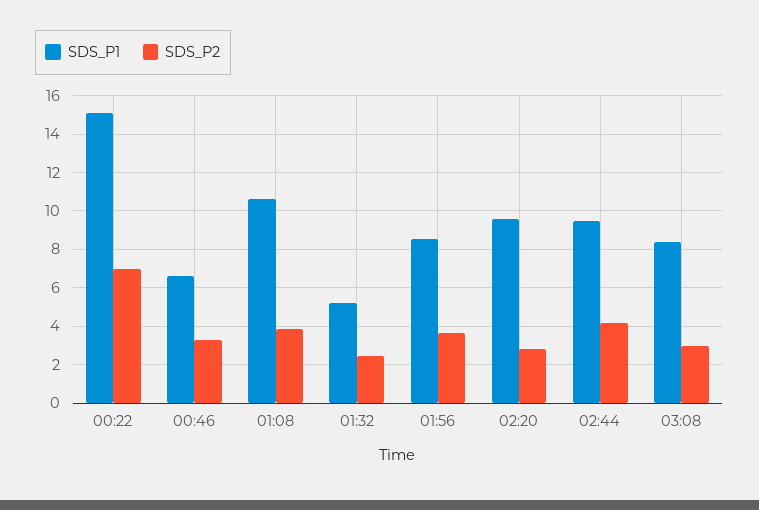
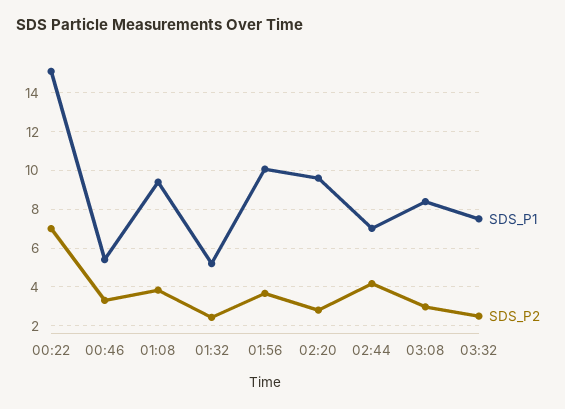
SDS_P1, 00:46: 6.5 -> 5.5
SDS_P1, 01:08: 10.5 -> 9.5
SDS_P1, 01:56: 8.5 -> 10
SDS_P1, 02:44: 9.5 -> 7
SDS_P1, 03:32: none -> 7.5
SDS_P2, 03:32: none -> 2.5

